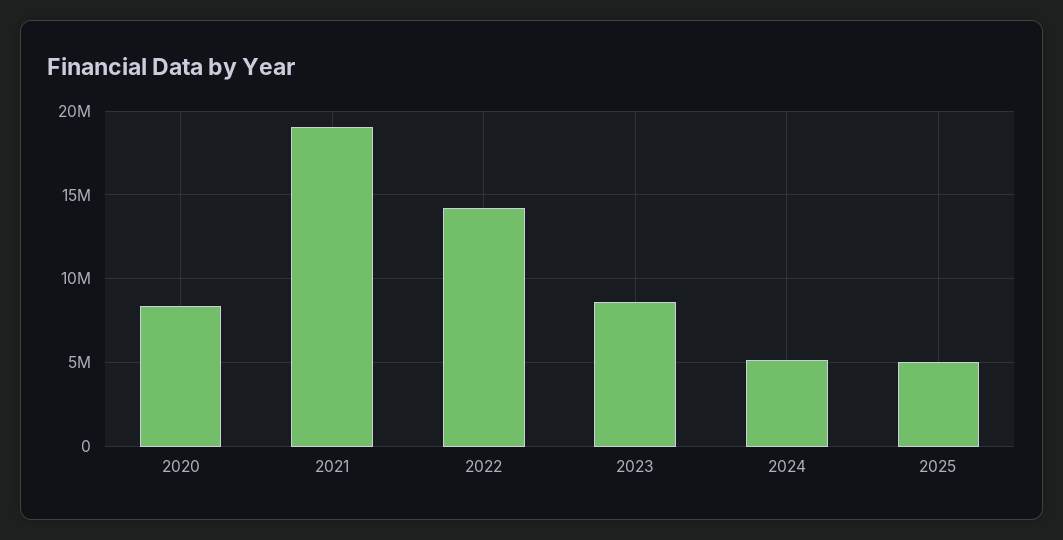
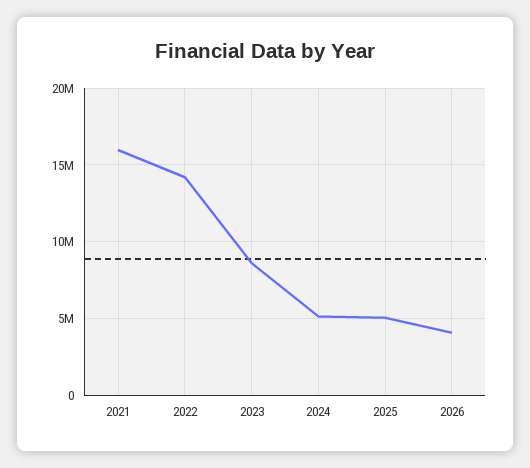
2020: 8500000 -> none
2021: 19000000 -> 16000000
2026: none -> 4000000

